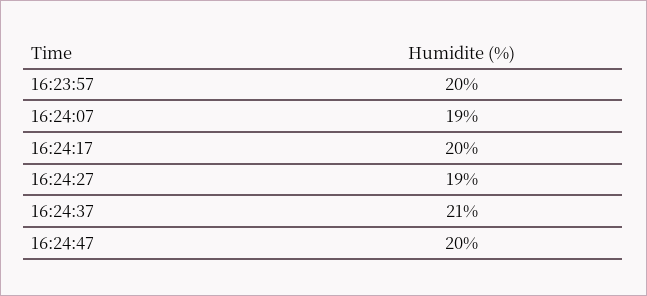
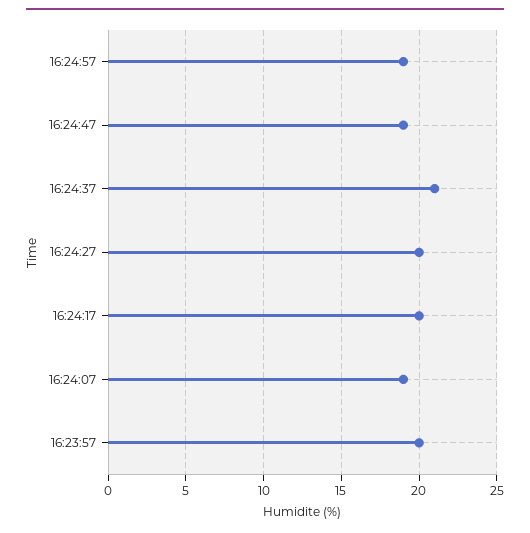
16:24:27: 19 -> 20
16:24:47: 20 -> 19
16:24:57: none -> 19

